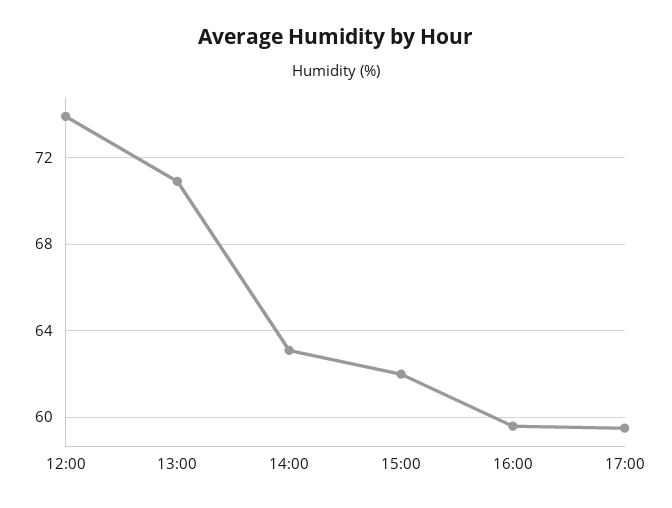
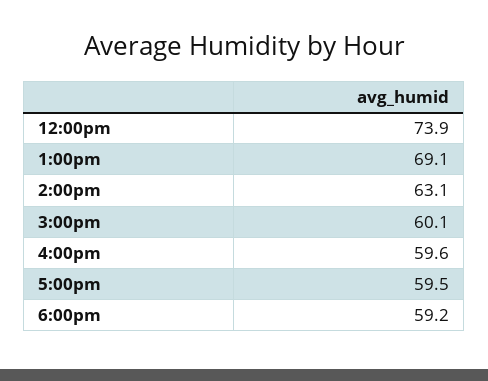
13:00: 71 -> 69.1
15:00: 62 -> 60.1
6:00pm: none -> 59.2

